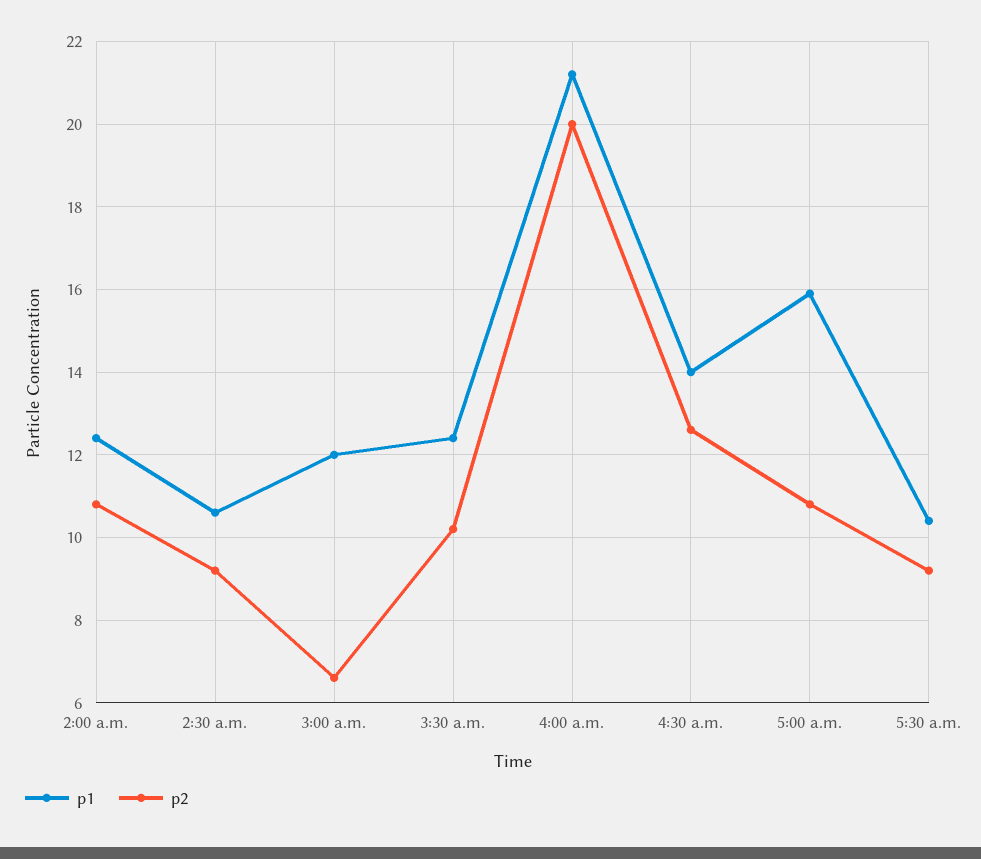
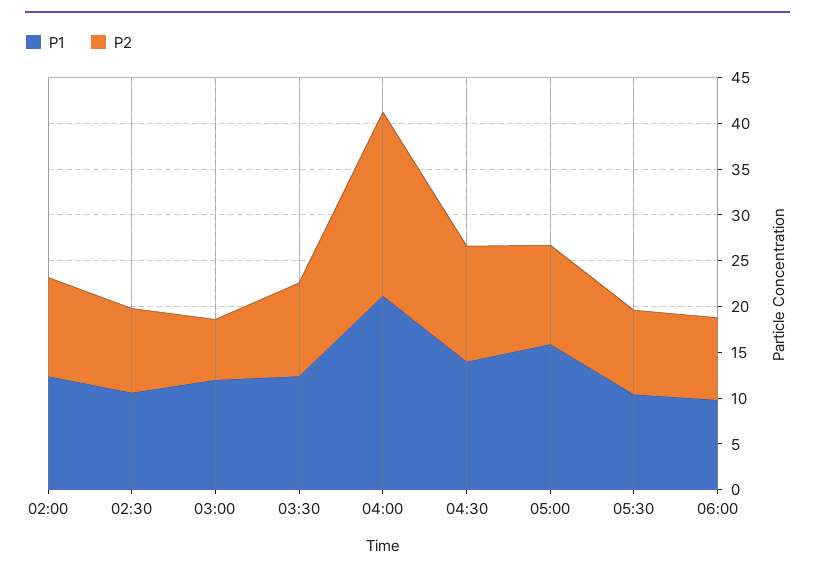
p1, 06:00: none -> 10
p2, 06:00: none -> 9

